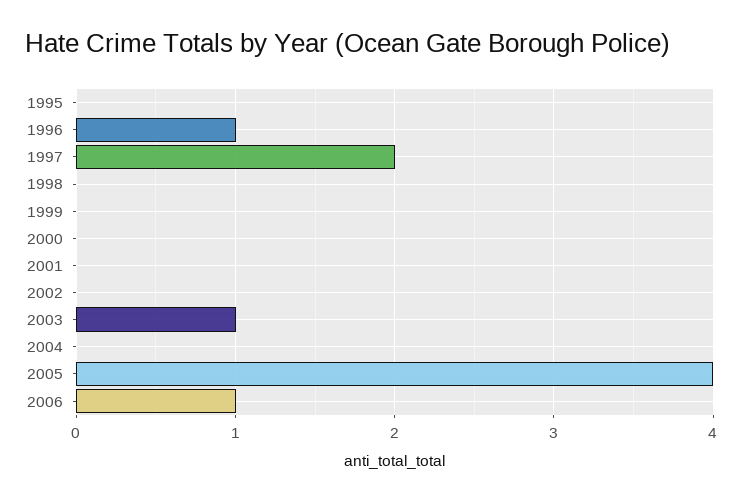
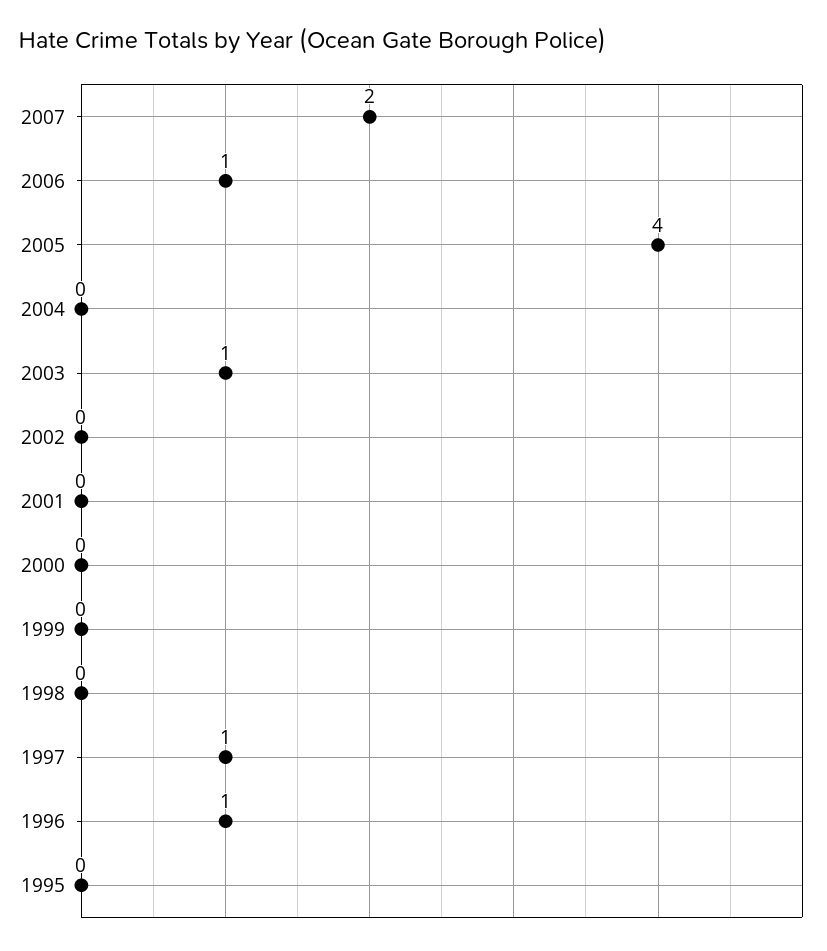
1997: 2 -> 1
2007: none -> 2

